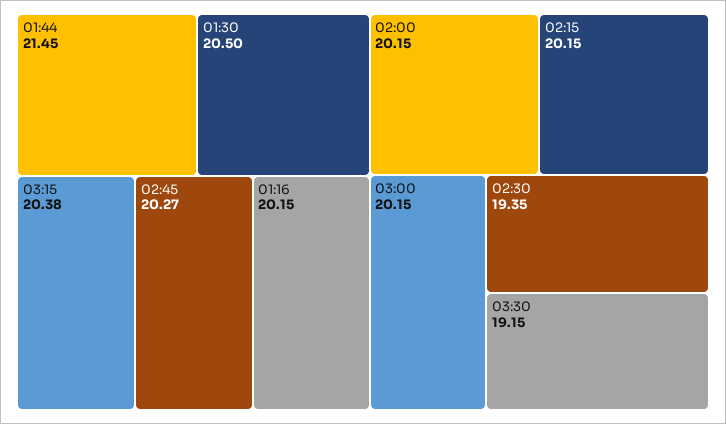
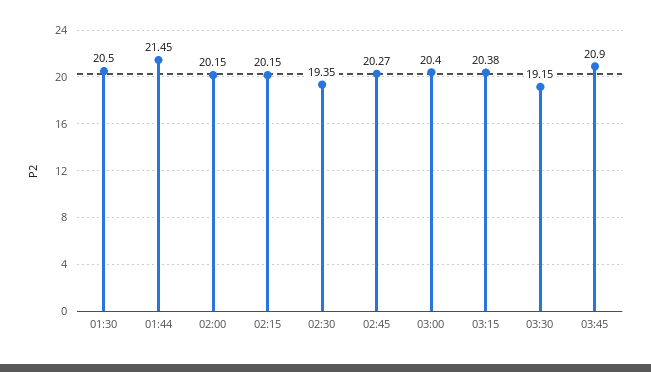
01:16: 20.15 -> none
03:00: 20.15 -> 20.4
03:45: none -> 20.9

